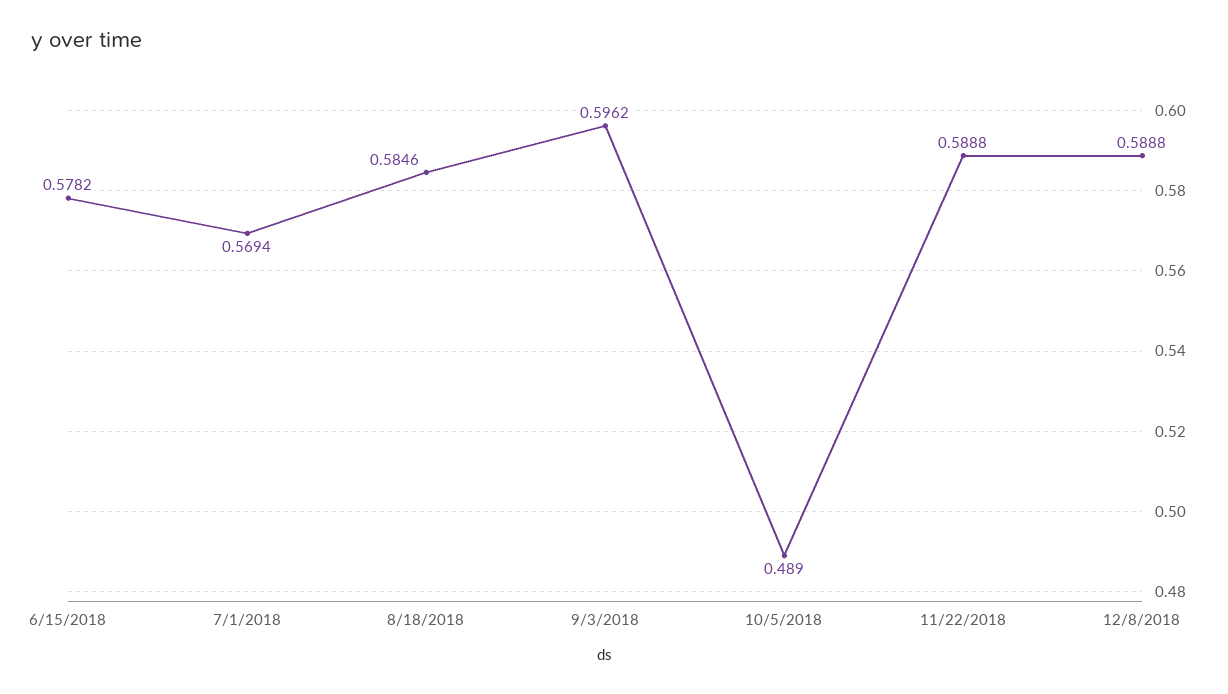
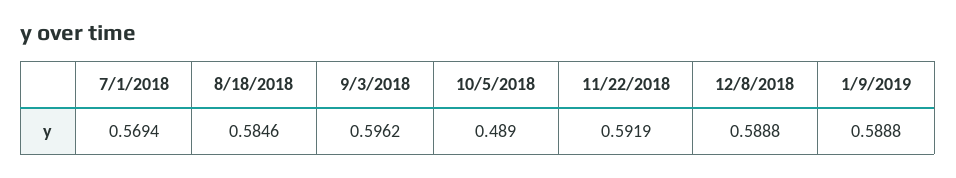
6/15/2018: 0.5782 -> none
11/22/2018: 0.5888 -> 0.5919
1/9/2019: none -> 0.5888

